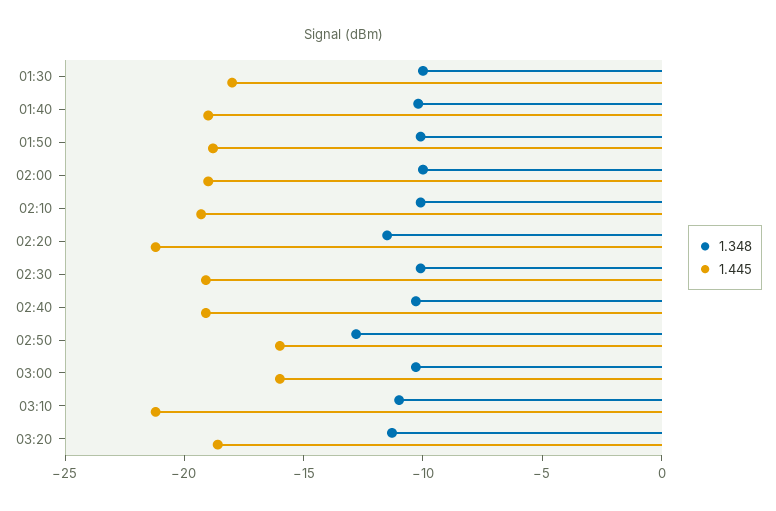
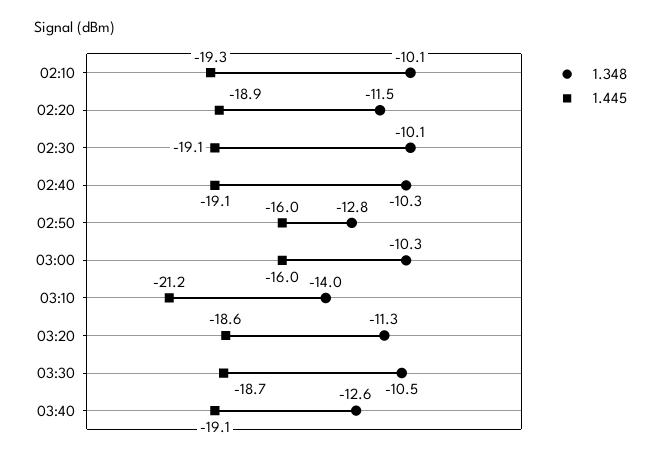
1.348, 01:30: -10 -> none
1.445, 01:30: -18 -> none
1.348, 01:40: -10 -> none
1.445, 01:40: -19 -> none
1.348, 01:50: -10 -> none
1.445, 01:50: -19 -> none
1.348, 02:00: -10 -> none
1.445, 02:00: -19 -> none
1.445, 02:20: -21 -> -18.9
1.348, 03:10: -11 -> -14
1.348, 03:30: none -> -10.5
1.445, 03:30: none -> -18.7
1.348, 03:40: none -> -12.6
1.445, 03:40: none -> -19.1

